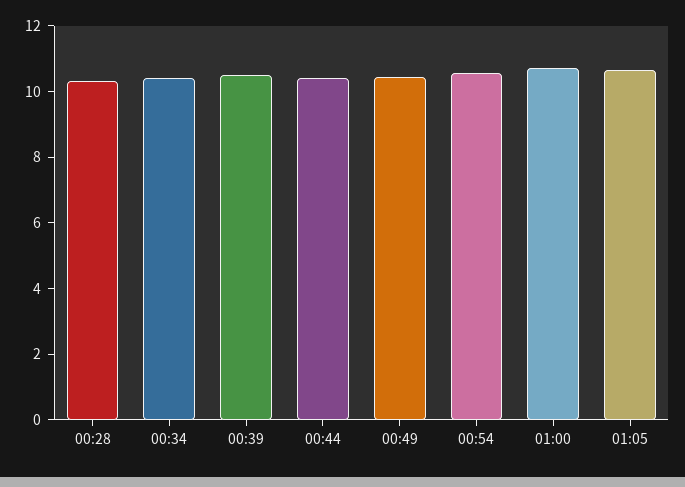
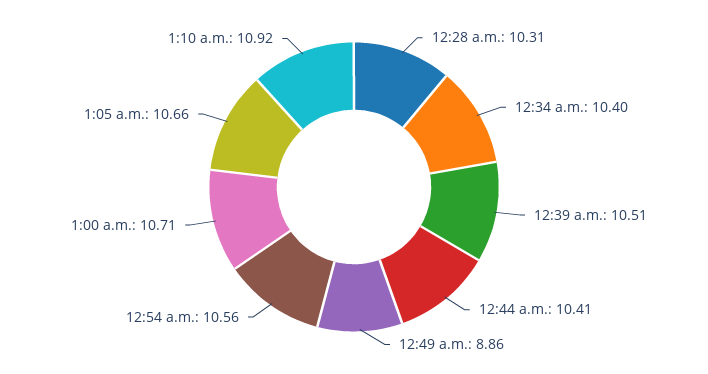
00:49: 10.5 -> 8.86
1:10 a.m.: none -> 10.92

